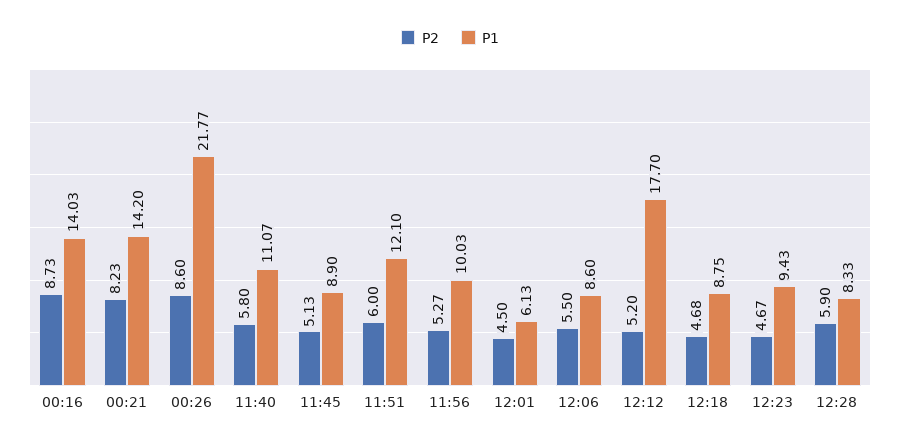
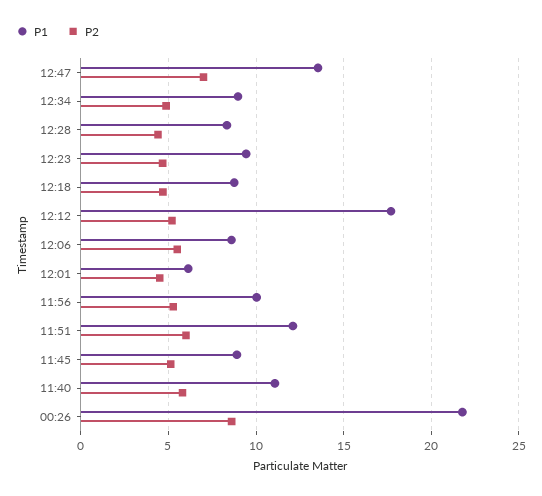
P2, 00:16: 8.73 -> none
P1, 00:16: 14.03 -> none
P2, 00:21: 8.23 -> none
P1, 00:21: 14.2 -> none
P2, 12:28: 5.9 -> 4.5
P1, 12:47: none -> 13.5
P2, 12:47: none -> 7
P1, 12:34: none -> 9
P2, 12:34: none -> 5

